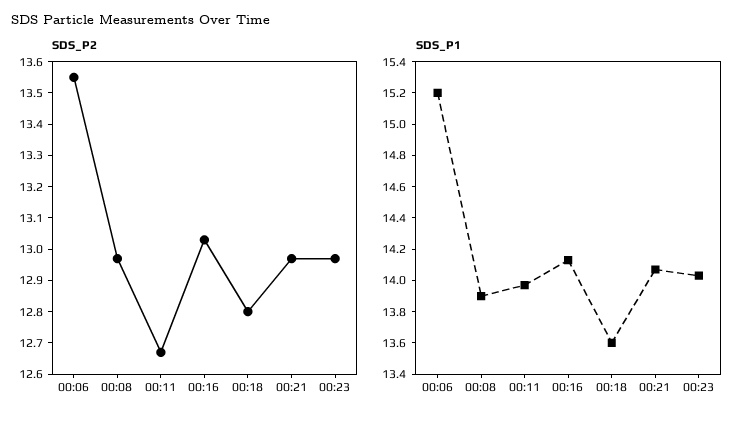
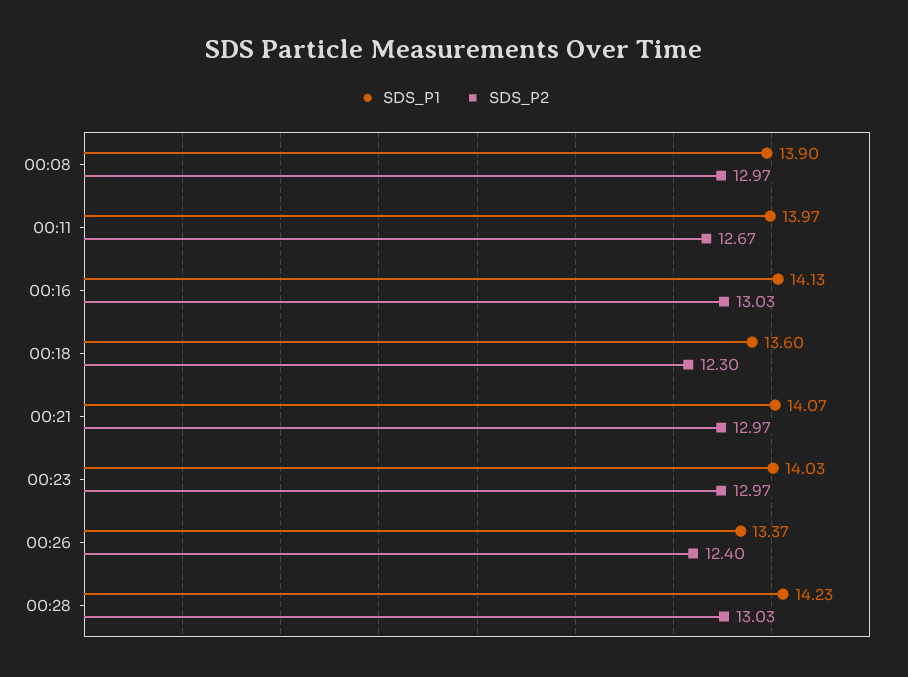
SDS_P2, 00:06: 13.55 -> none
SDS_P2, 00:18: 12.8 -> 12.3
SDS_P1, 00:06: 15.2 -> none
SDS_P1, 00:26: none -> 13.37
SDS_P2, 00:26: none -> 12.4
SDS_P1, 00:28: none -> 14.23
SDS_P2, 00:28: none -> 13.03

